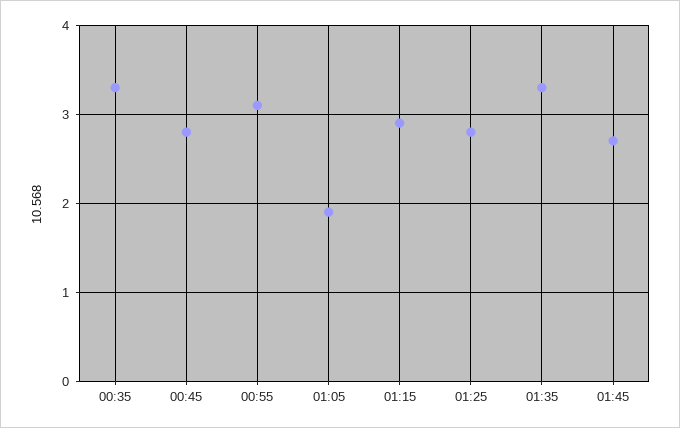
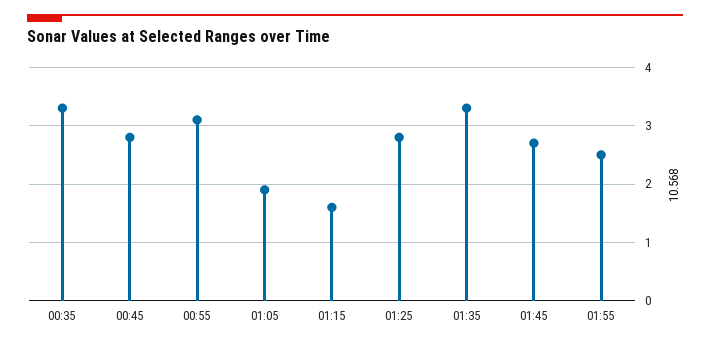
01:15: 2.9 -> 1.5
01:55: none -> 2.5

